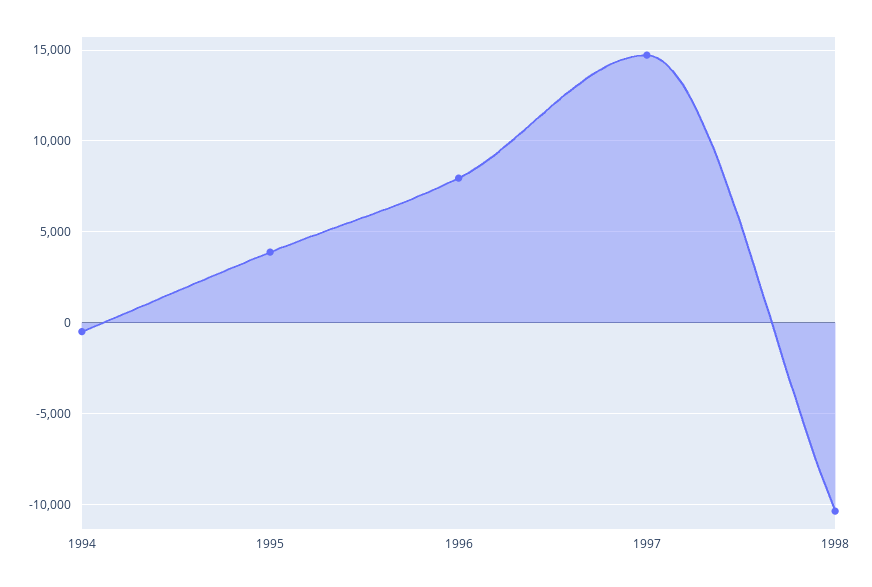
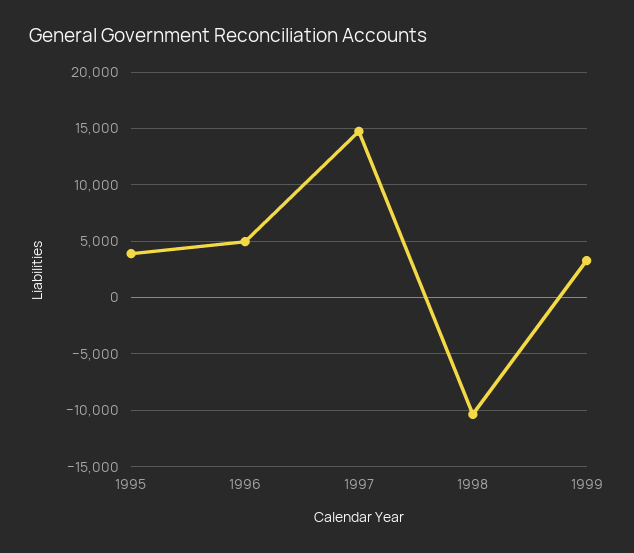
1994: -500 -> none
1996: 8000 -> 5000
1999: none -> 3000

